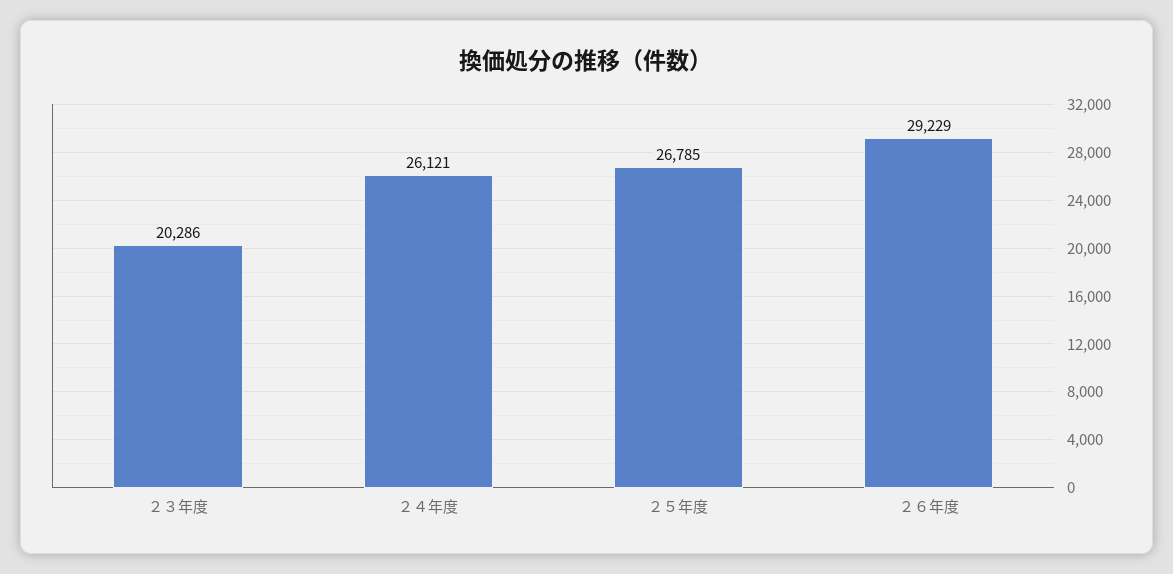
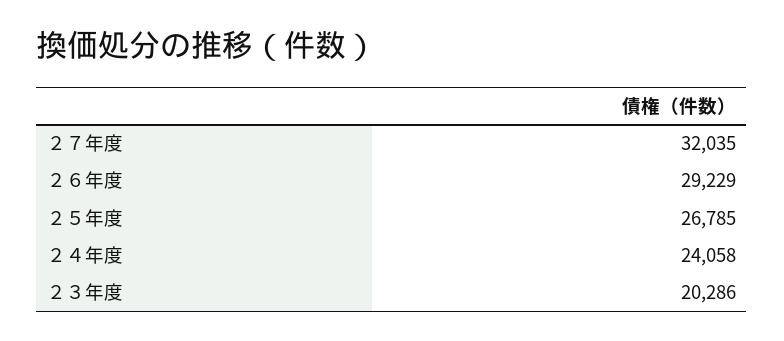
２４年度: 26121 -> 24058
２７年度: none -> 32035

